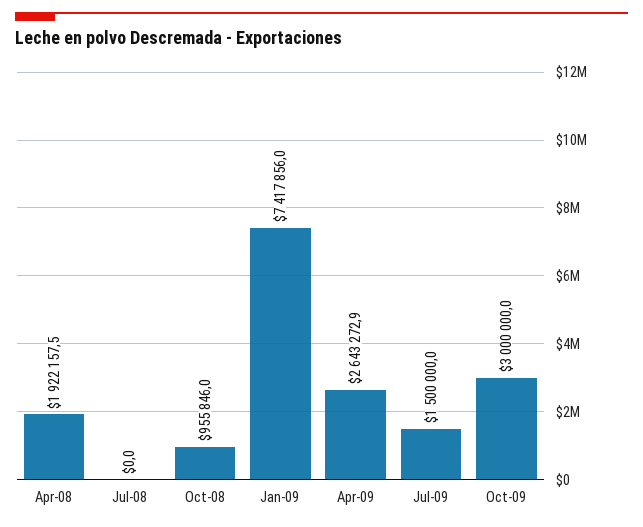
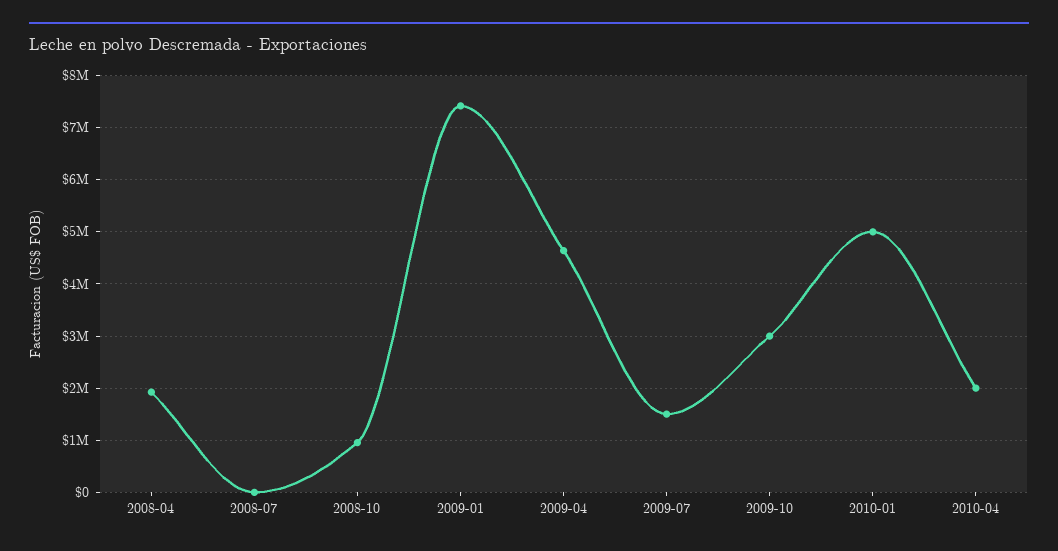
Apr-09: 2643272.9 -> 4600000
2010-01: none -> 5000000
2010-04: none -> 2000000

